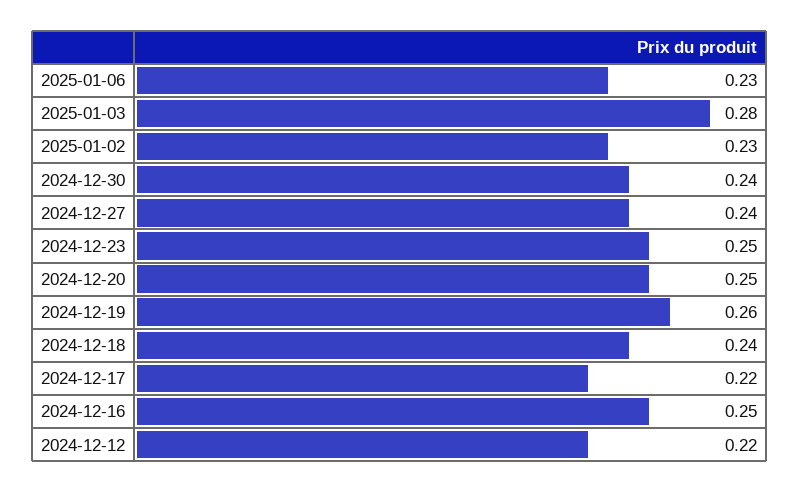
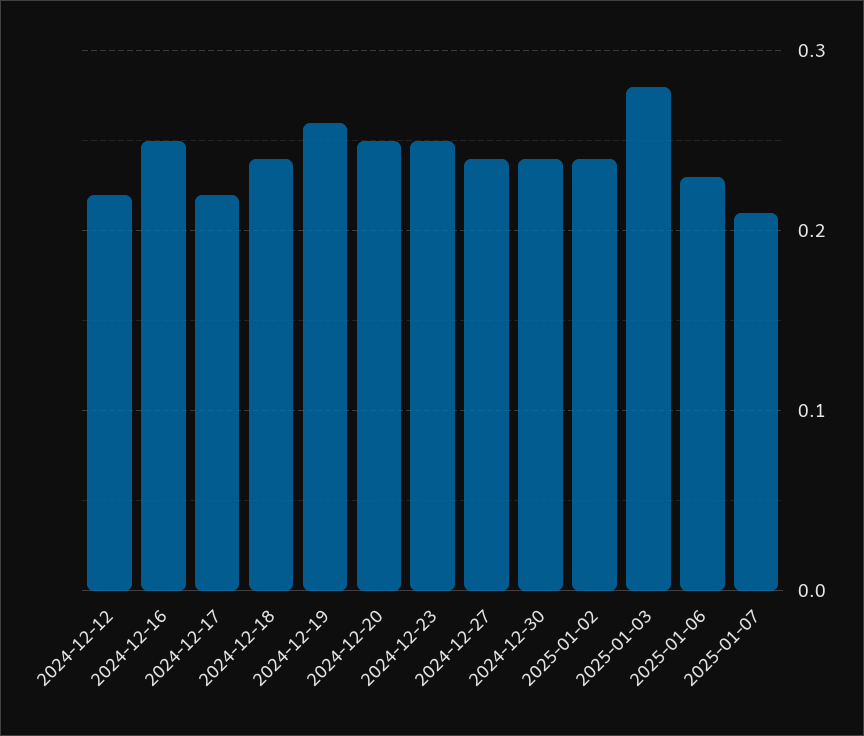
2025-01-02: 0.23 -> 0.24
2025-01-07: none -> 0.21

